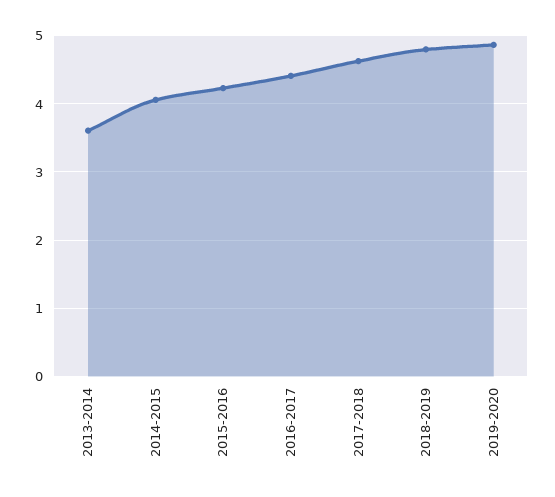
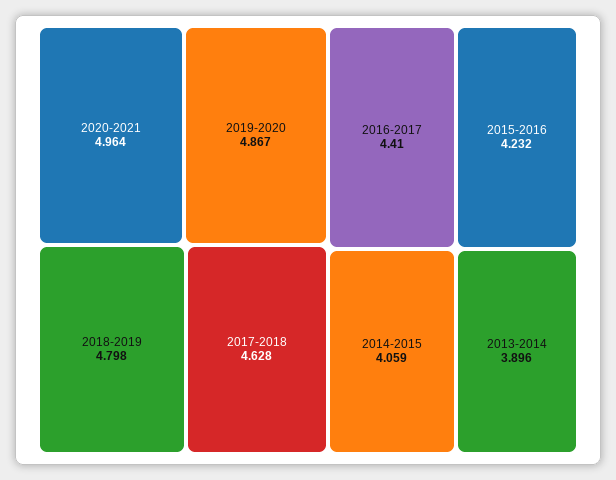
2013-2014: 3.6 -> 3.896
2020-2021: none -> 4.964

